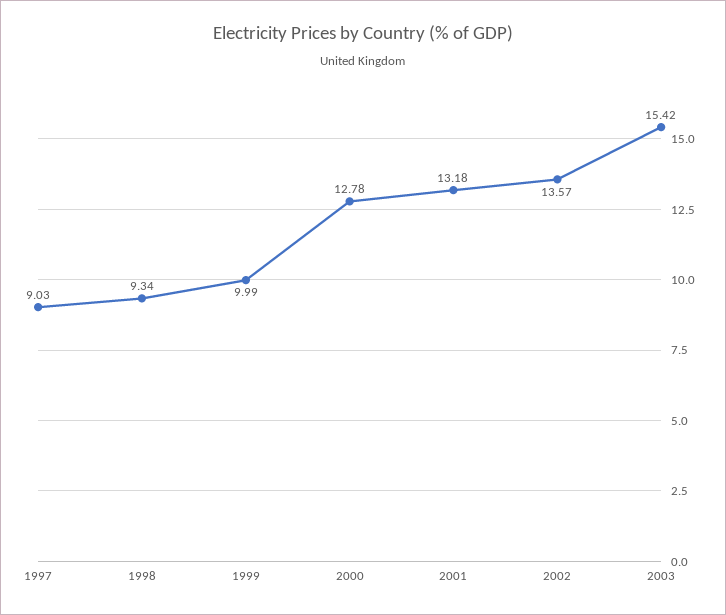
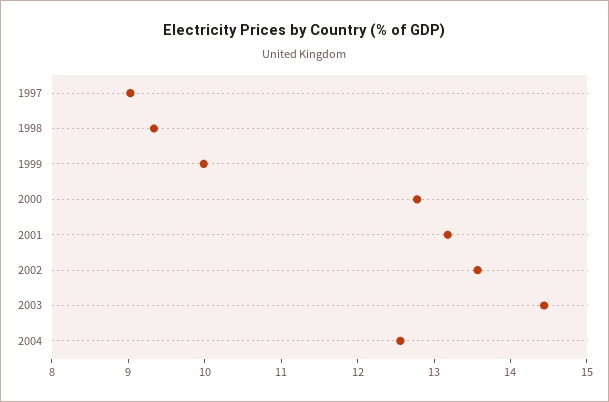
2003: 15.42 -> 14.4
2004: none -> 12.6

